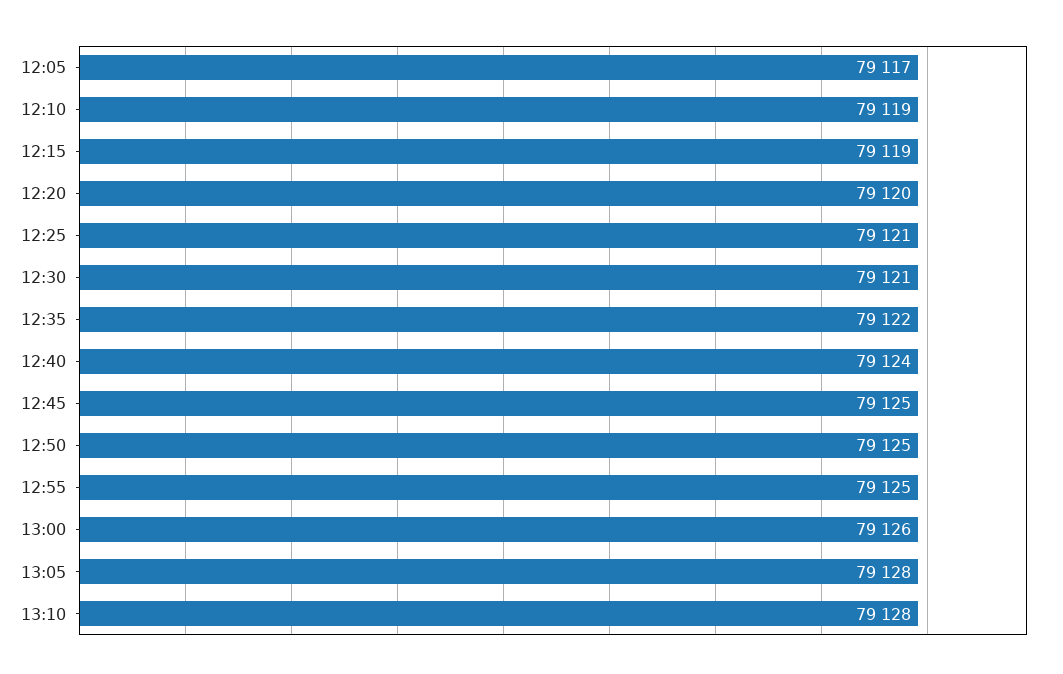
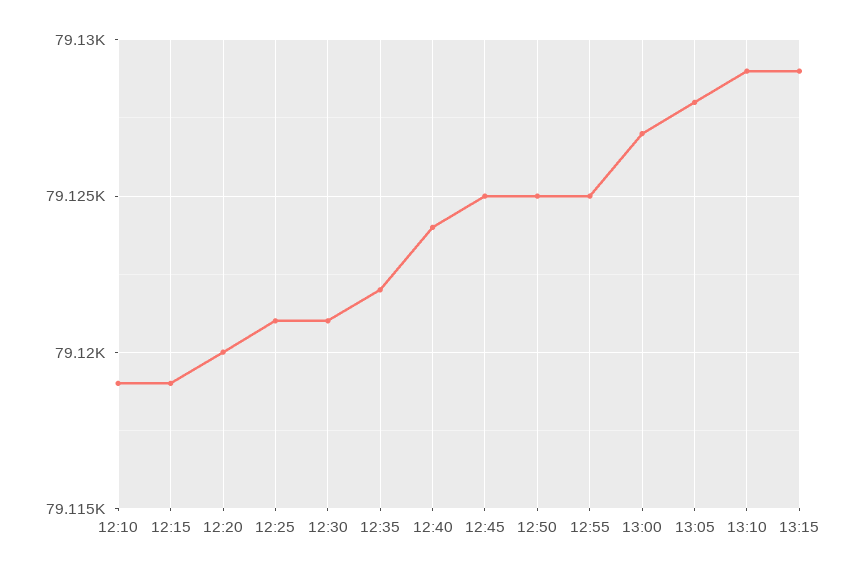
12:05: 79117 -> none
13:00: 79126 -> 79127
13:10: 79128 -> 79129
13:15: none -> 79129

